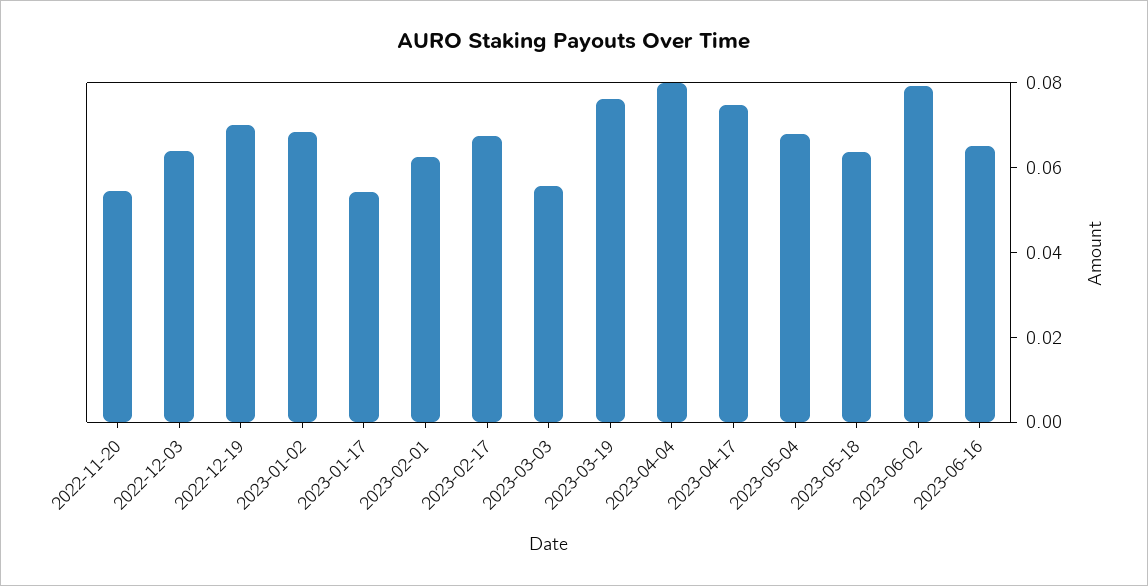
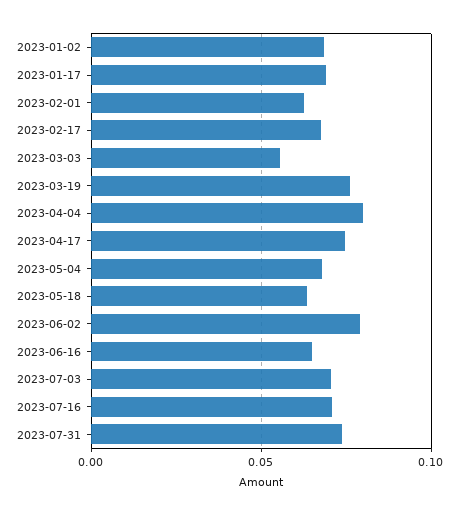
2022-11-20: 0.055 -> none
2022-12-03: 0.065 -> none
2022-12-19: 0.07 -> none
2023-01-17: 0.055 -> 0.07
2023-07-03: none -> 0.07
2023-07-16: none -> 0.07
2023-07-31: none -> 0.075

